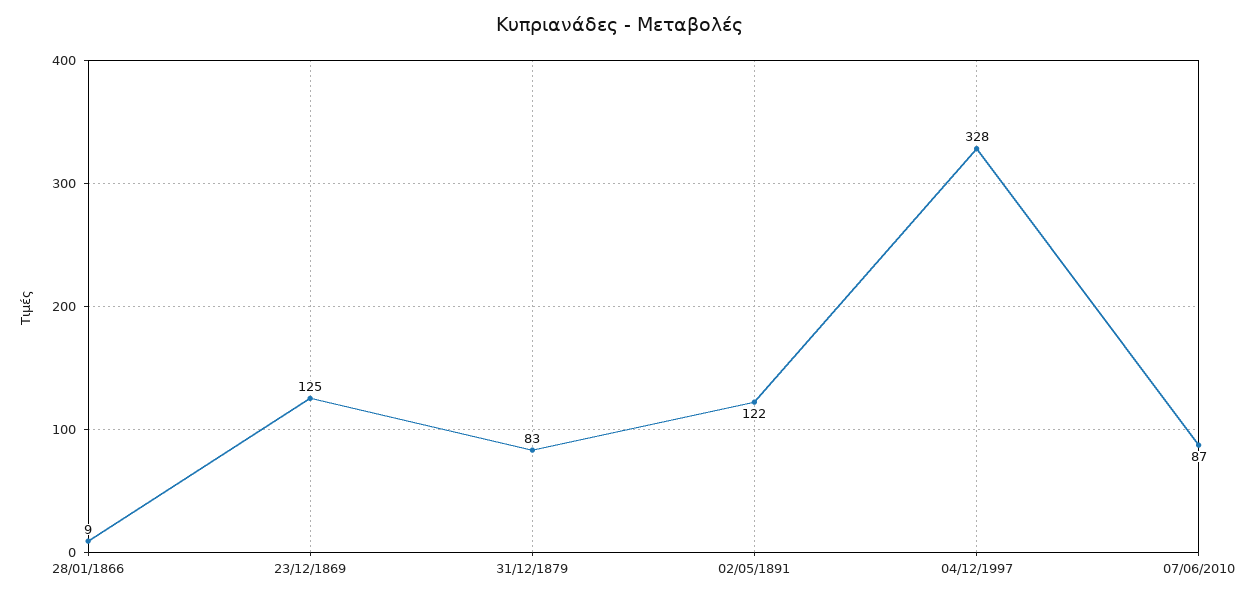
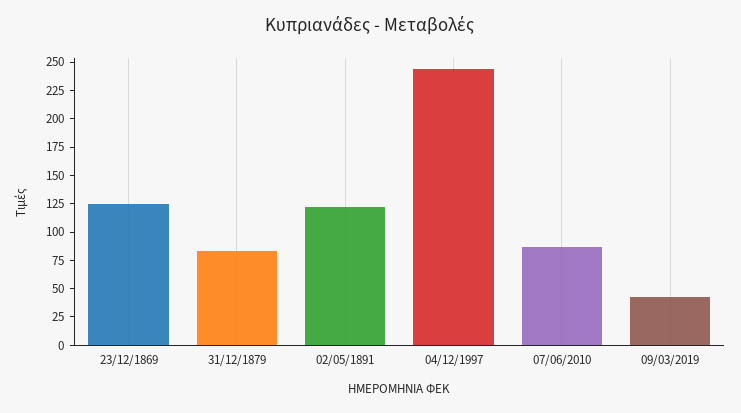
28/01/1866: 9 -> none
04/12/1997: 328 -> 250
09/03/2019: none -> 50

